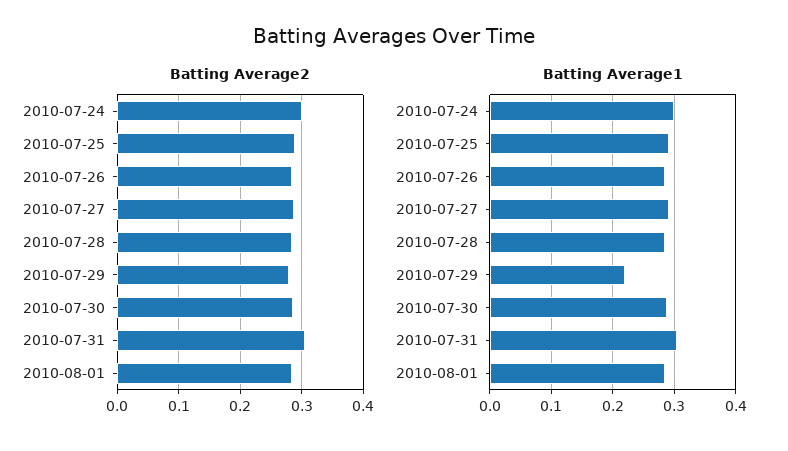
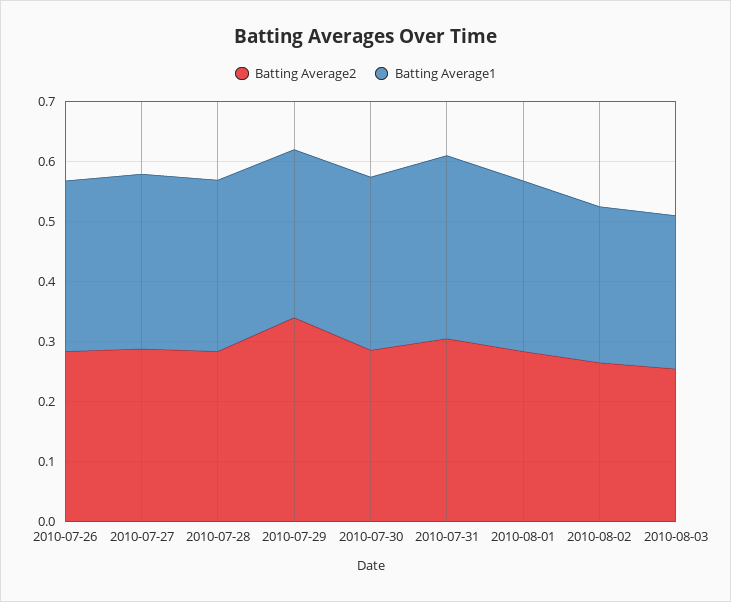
Batting Average2, 2010-07-24: 0.3 -> none
Batting Average2, 2010-07-25: 0.29 -> none
Batting Average2, 2010-07-29: 0.28 -> 0.34
Batting Average1, 2010-07-24: 0.3 -> none
Batting Average1, 2010-07-25: 0.29 -> none
Batting Average1, 2010-07-29: 0.22 -> 0.28
Batting Average2, 2010-08-02: none -> 0.26
Batting Average1, 2010-08-02: none -> 0.26
Batting Average2, 2010-08-03: none -> 0.26
Batting Average1, 2010-08-03: none -> 0.26

